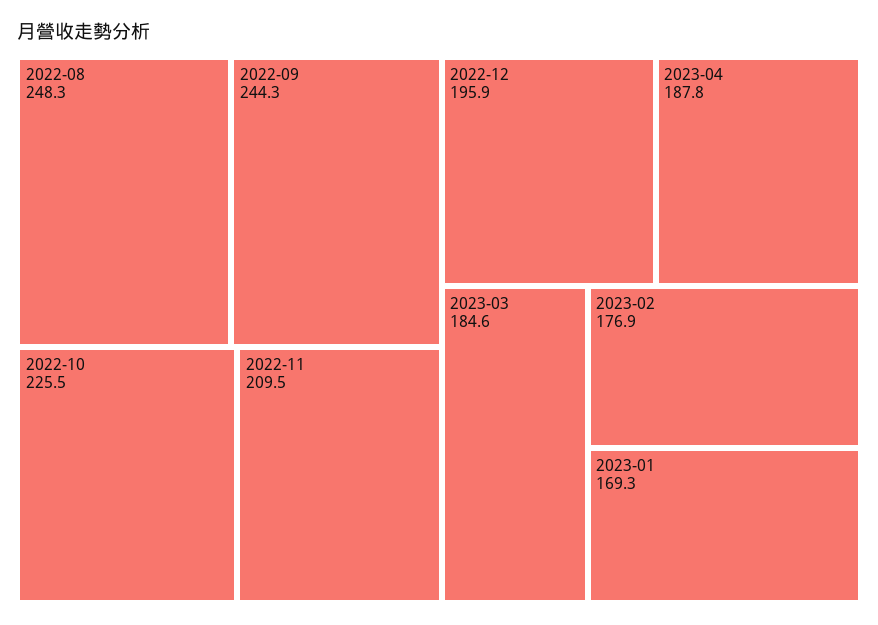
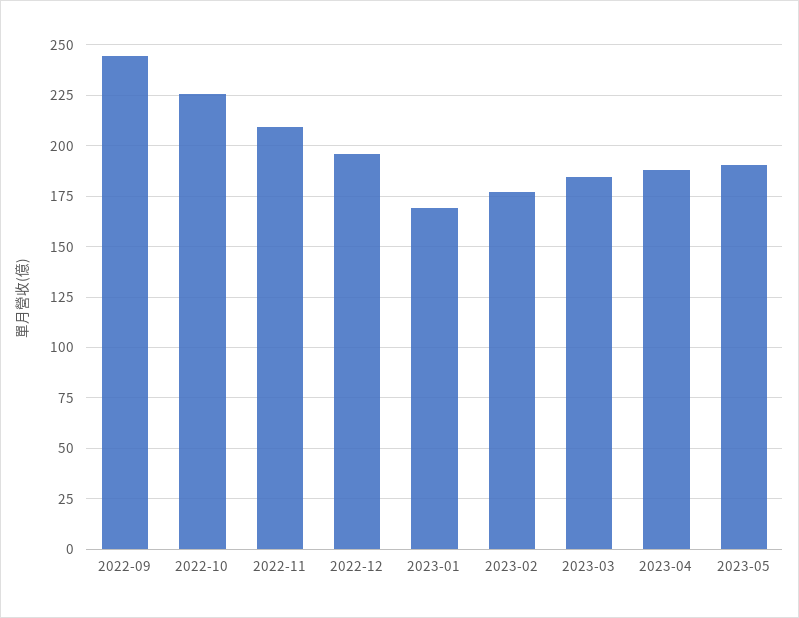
2022-08: 248.3 -> none
2023-05: none -> 190

